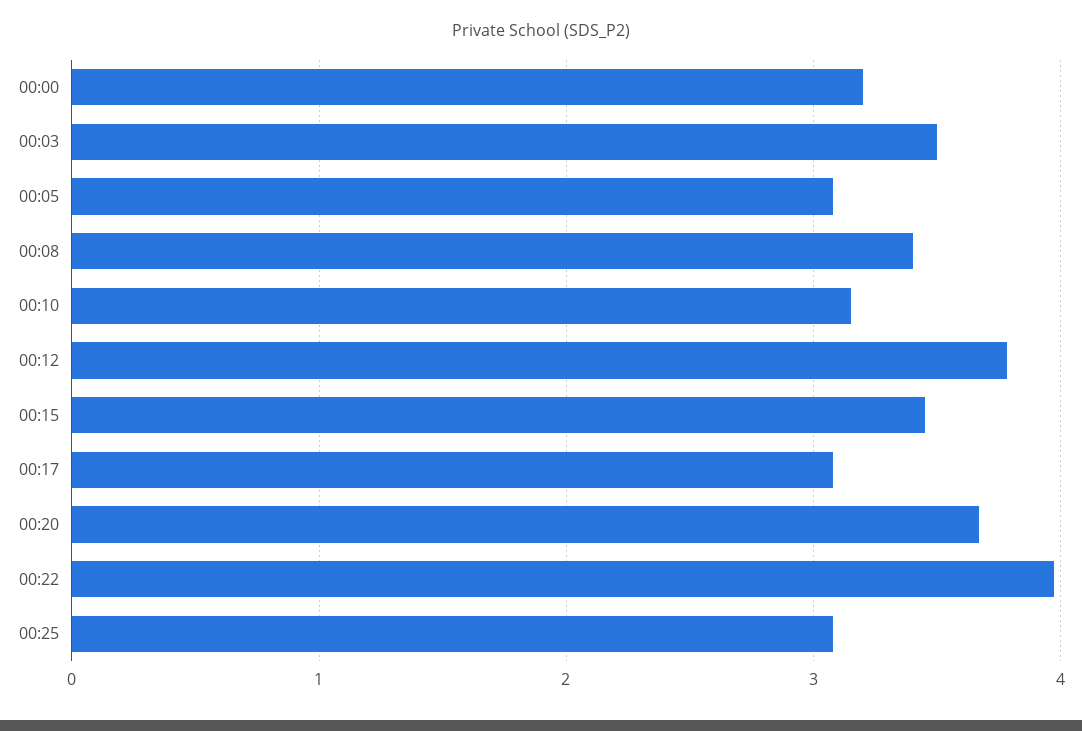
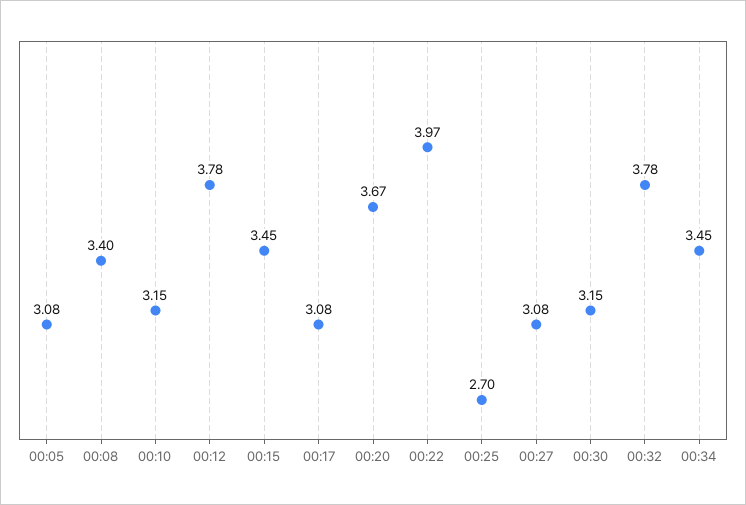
00:00: 3.2 -> none
00:03: 3.5 -> none
00:25: 3.1 -> 2.7
00:27: none -> 3.08
00:30: none -> 3.15
00:32: none -> 3.78
00:34: none -> 3.45

